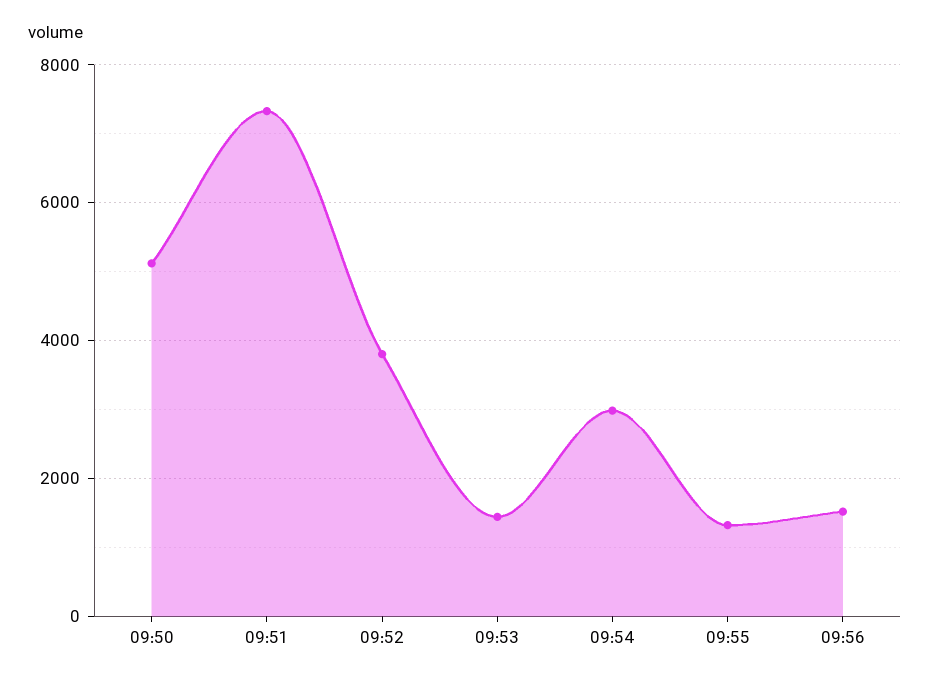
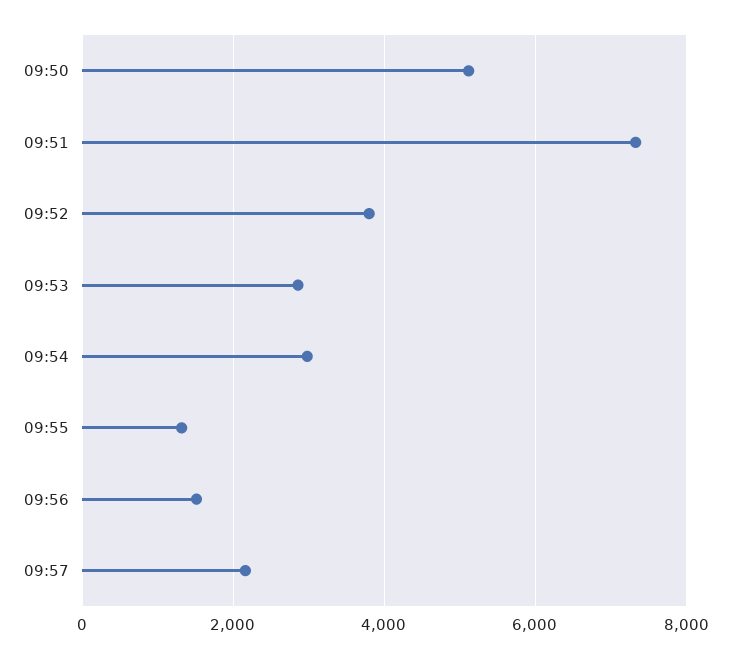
09:53: 1400 -> 2800
09:57: none -> 2200

